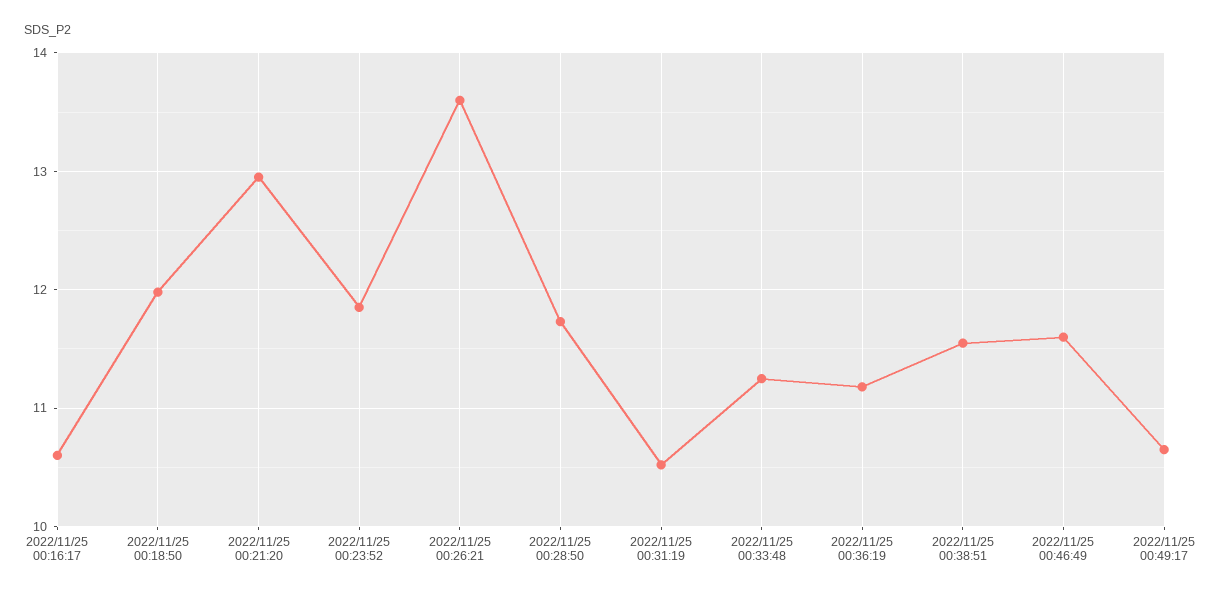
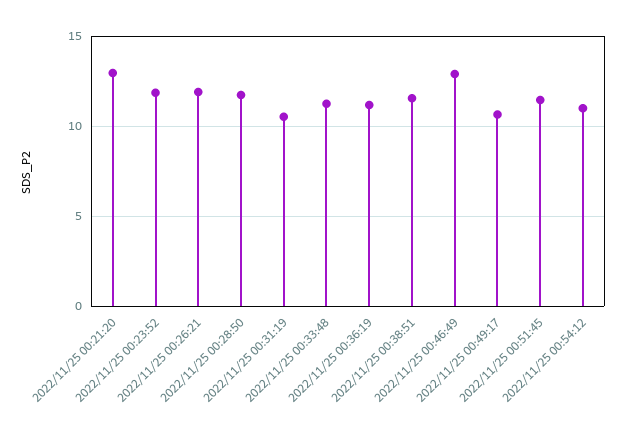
2022/11/25 00:16:17: 10.6 -> none
2022/11/25 00:18:50: 12 -> none
2022/11/25 00:26:21: 13.6 -> 12
2022/11/25 00:46:49: 11.6 -> 13
2022/11/25 00:51:45: none -> 11.5
2022/11/25 00:54:12: none -> 11

